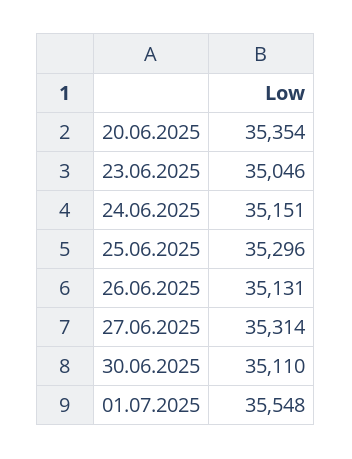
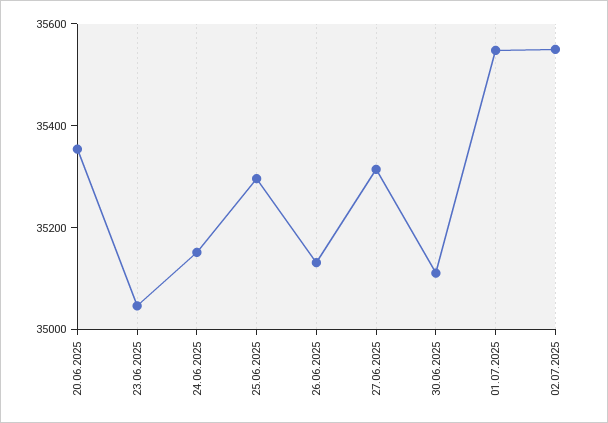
02.07.2025: none -> 35550

